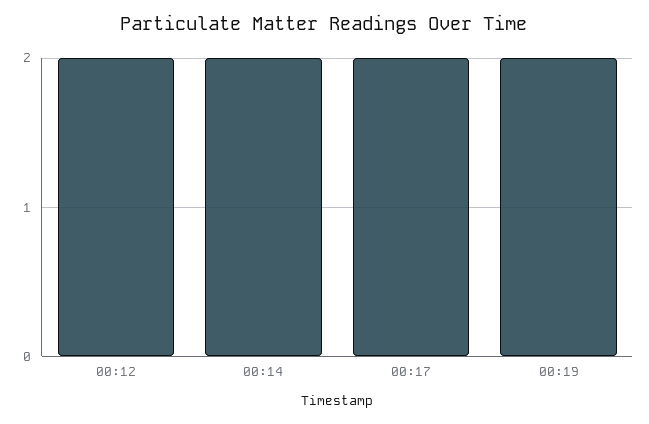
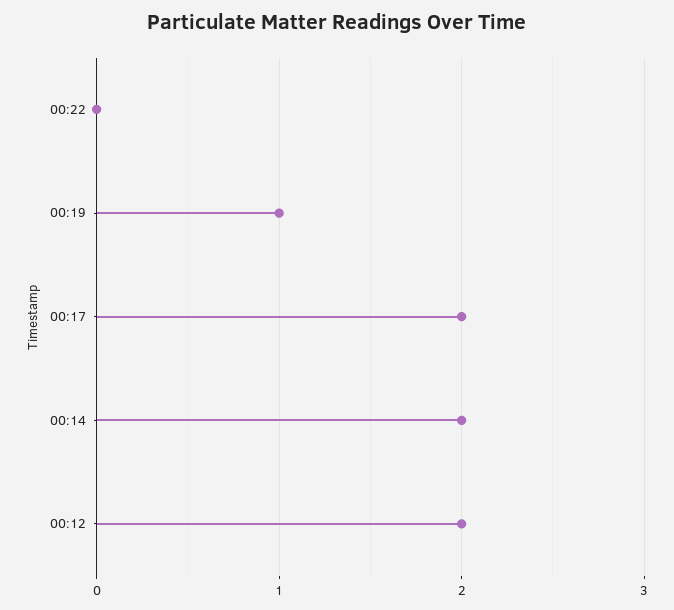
00:19: 2 -> 1
00:22: none -> 0

